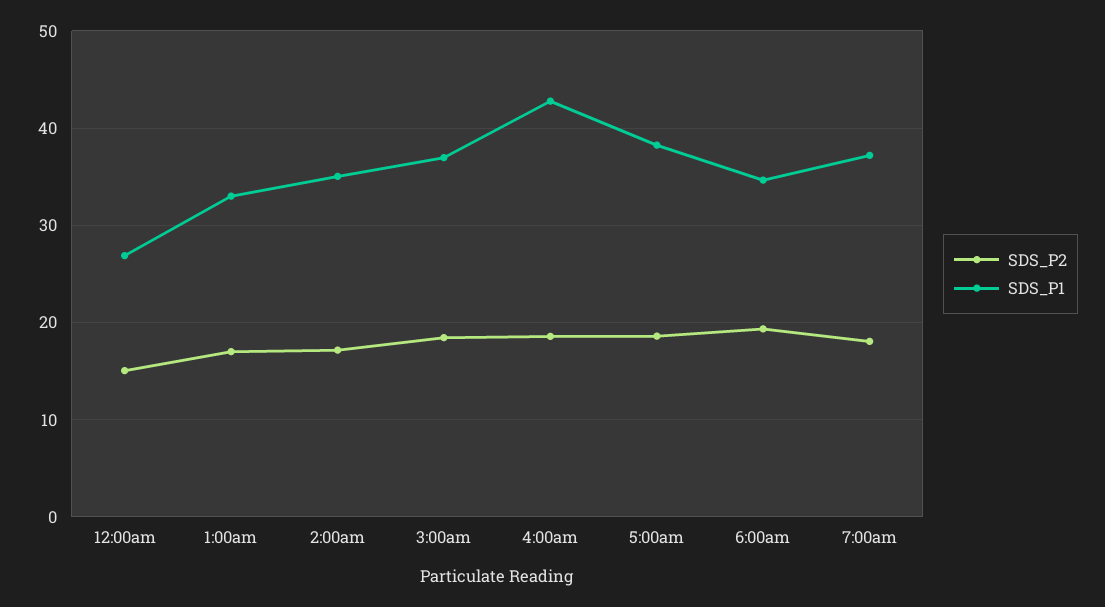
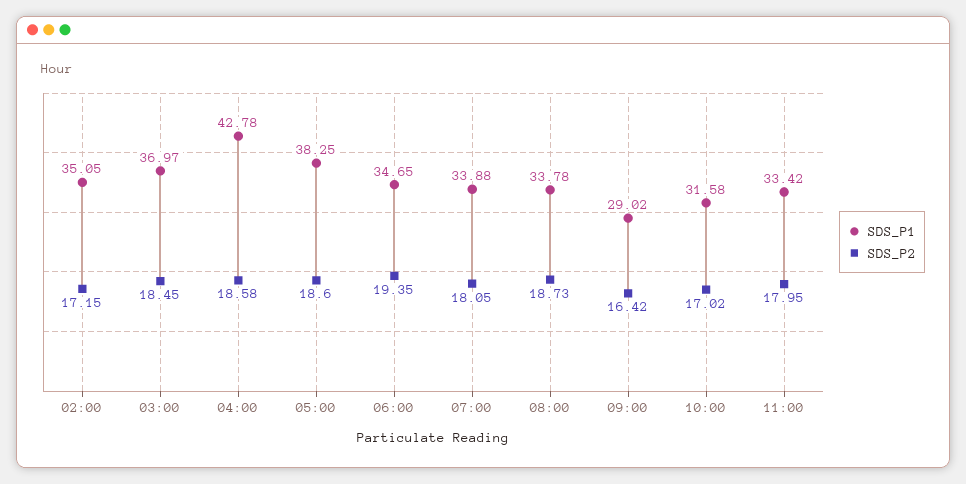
SDS_P2, 12:00am: 15 -> none
SDS_P1, 12:00am: 27 -> none
SDS_P2, 1:00am: 17 -> none
SDS_P1, 1:00am: 33 -> none
SDS_P1, 7:00am: 37 -> 33.88
SDS_P1, 08:00: none -> 33.78
SDS_P2, 08:00: none -> 18.73
SDS_P1, 09:00: none -> 29.02
SDS_P2, 09:00: none -> 16.42
SDS_P1, 10:00: none -> 31.58
SDS_P2, 10:00: none -> 17.02
SDS_P1, 11:00: none -> 33.42
SDS_P2, 11:00: none -> 17.95

